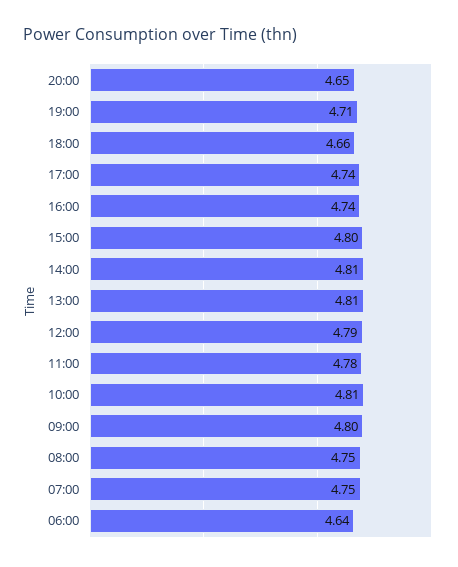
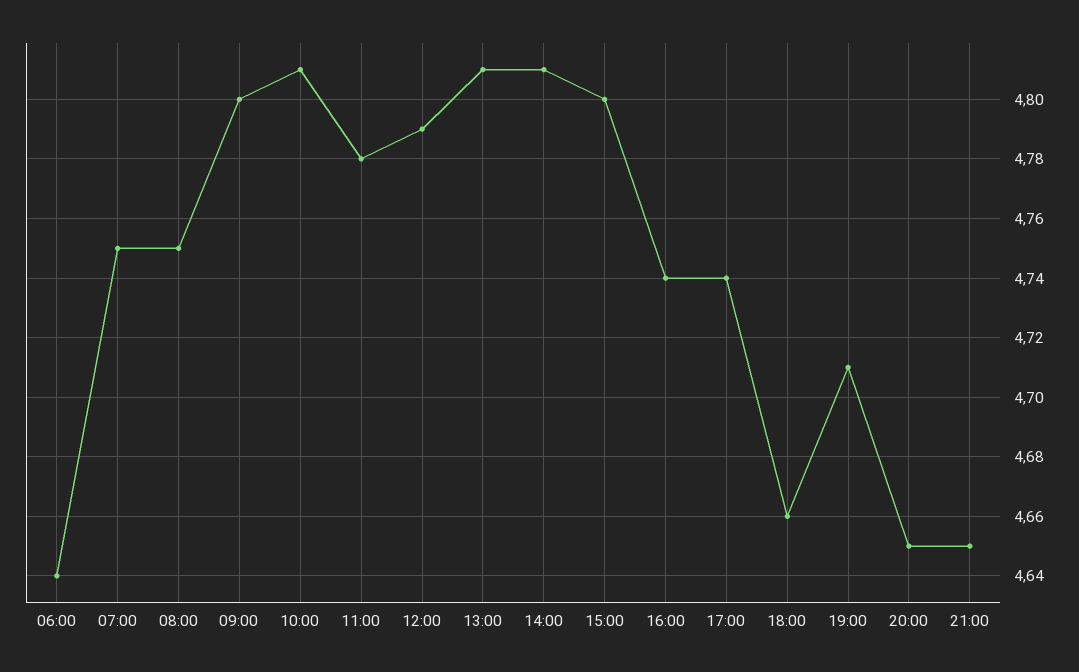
21:00: none -> 4.65

